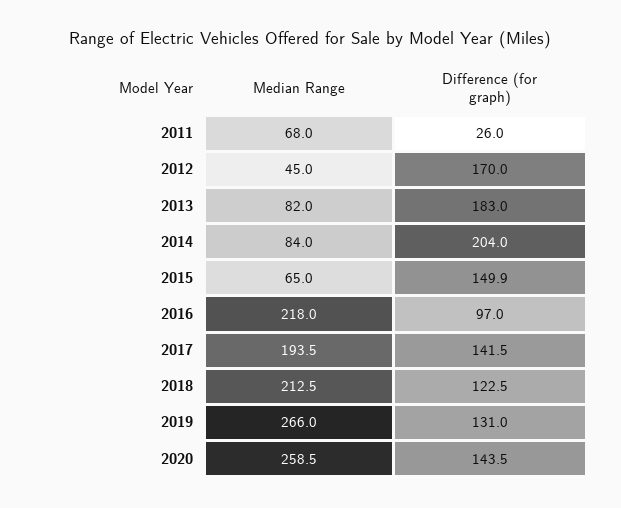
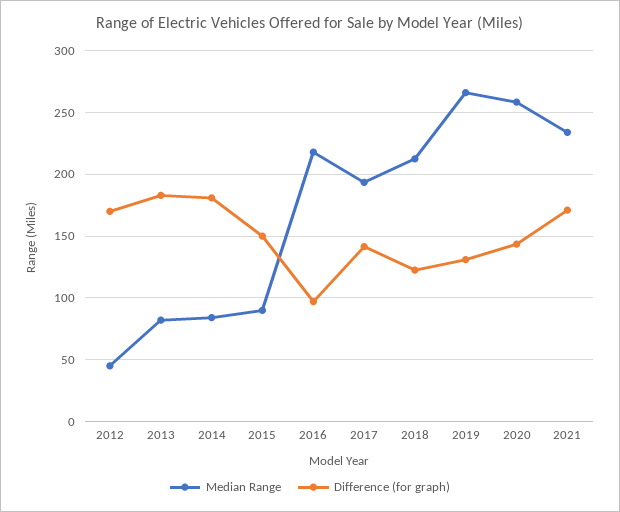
Median Range, 2011: 68 -> none
Difference (for graph), 2011: 26 -> none
Difference (for graph), 2014: 204 -> 180
Median Range, 2015: 65 -> 90
Median Range, 2021: none -> 235
Difference (for graph), 2021: none -> 170

